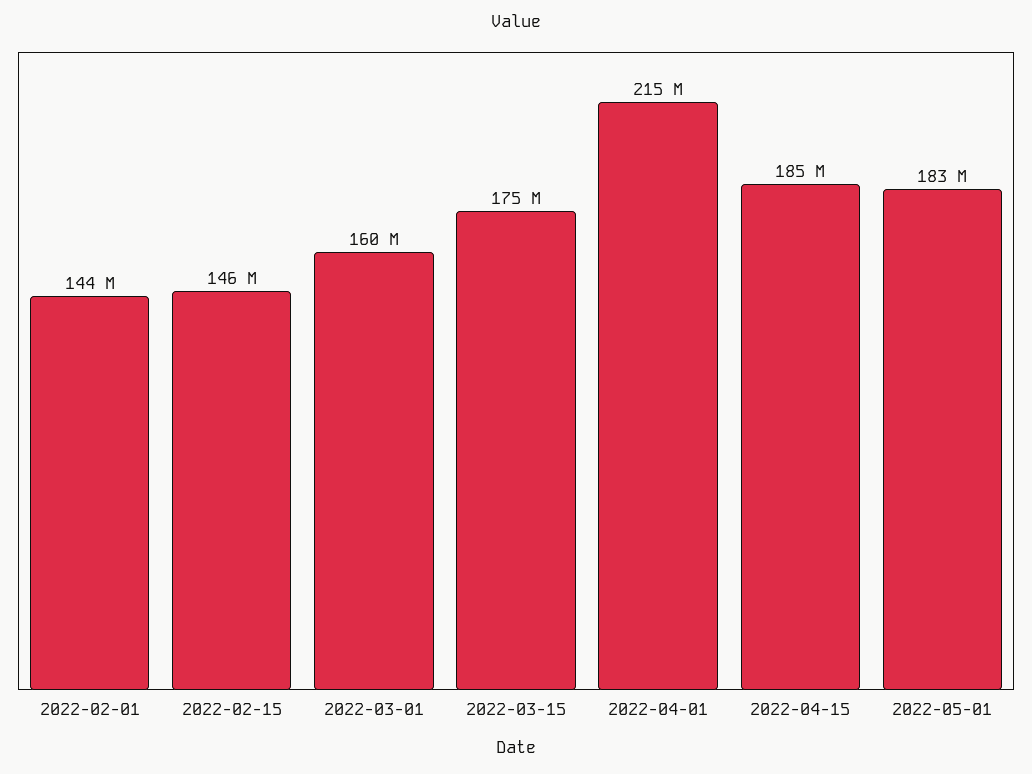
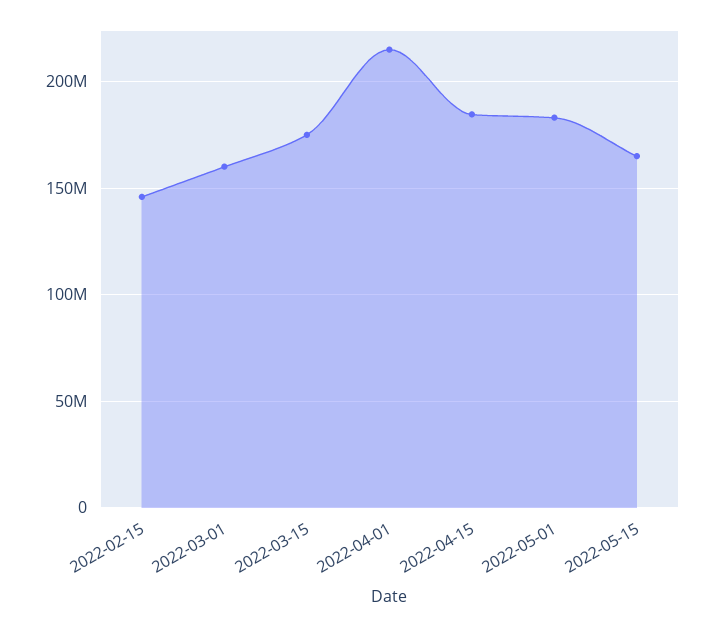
2022-02-01: 144000000 -> none
2022-05-15: none -> 165000000

